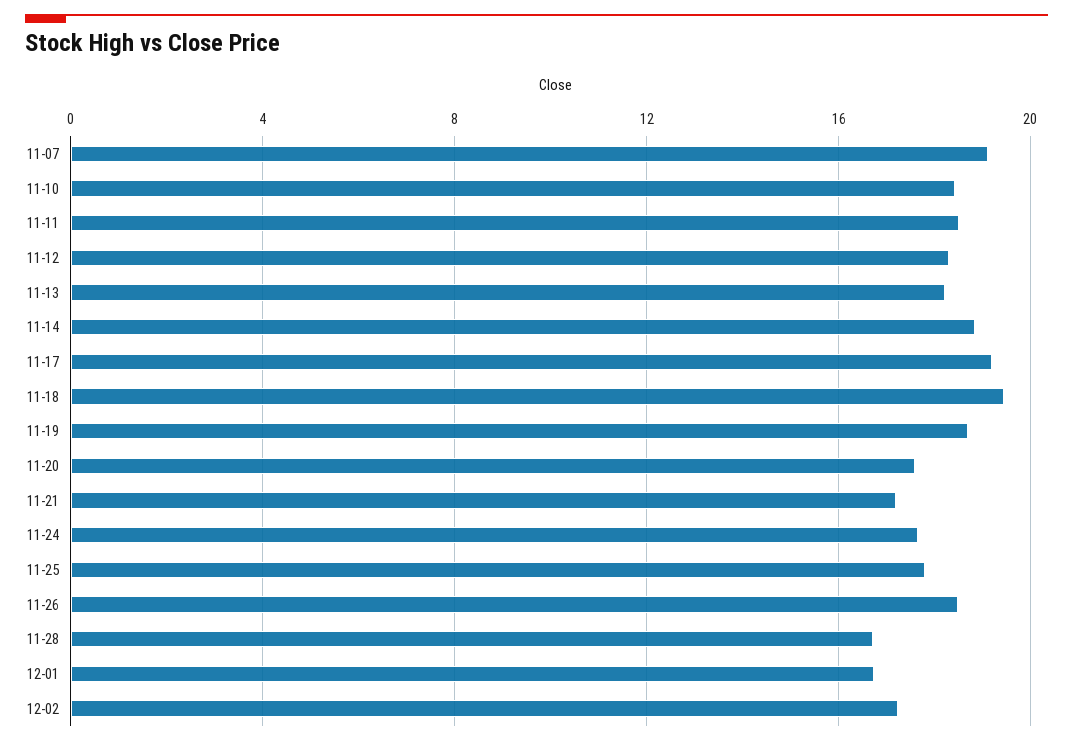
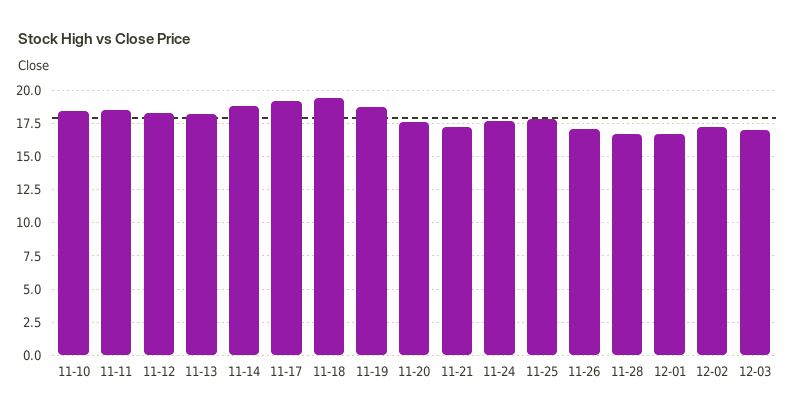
11-07: 19 -> none
11-26: 18.5 -> 17
12-03: none -> 17

